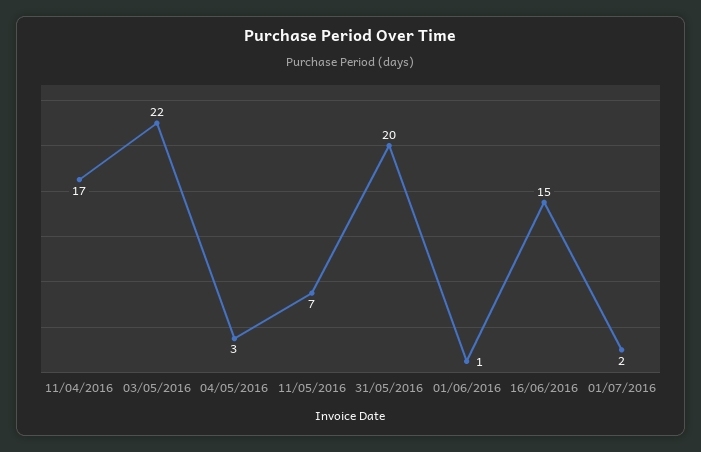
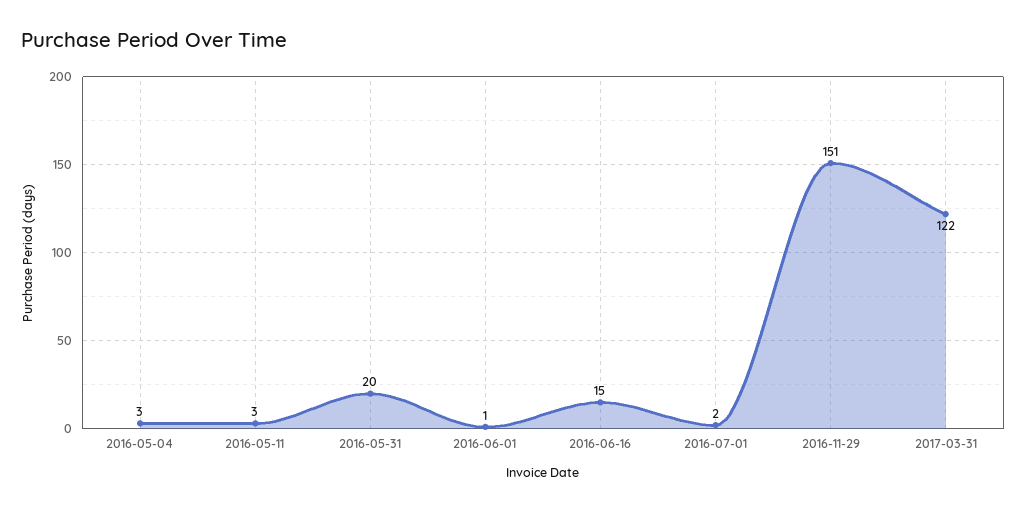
11/04/2016: 17 -> none
03/05/2016: 22 -> none
11/05/2016: 7 -> 3
2016-11-29: none -> 151
2017-03-31: none -> 122

